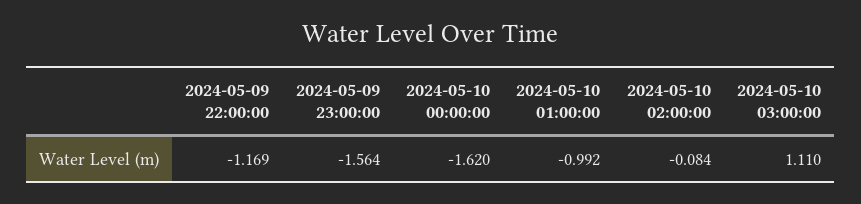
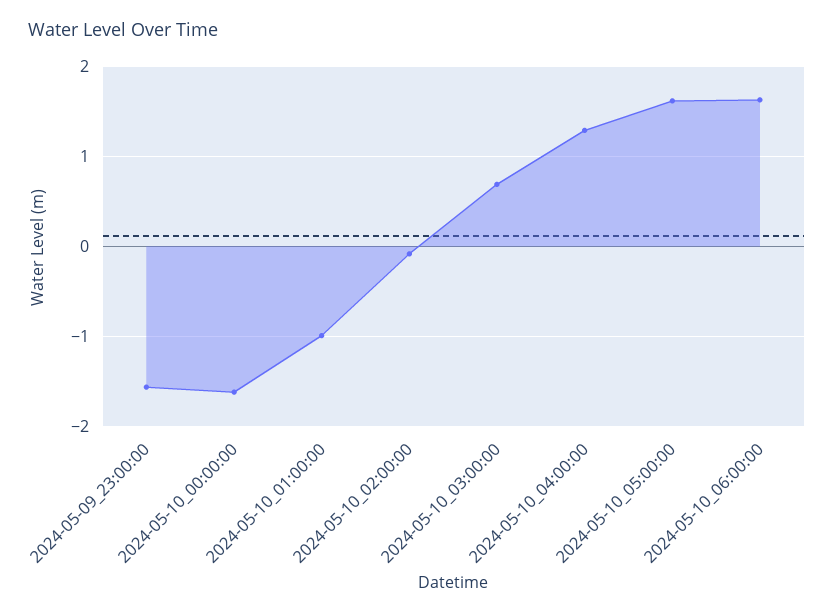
2024-05-09 22:00:00: -1.169 -> none
2024-05-10 03:00:00: 1.11 -> 0.7
2024-05-10_04:00:00: none -> 1.3
2024-05-10_05:00:00: none -> 1.6
2024-05-10_06:00:00: none -> 1.6

